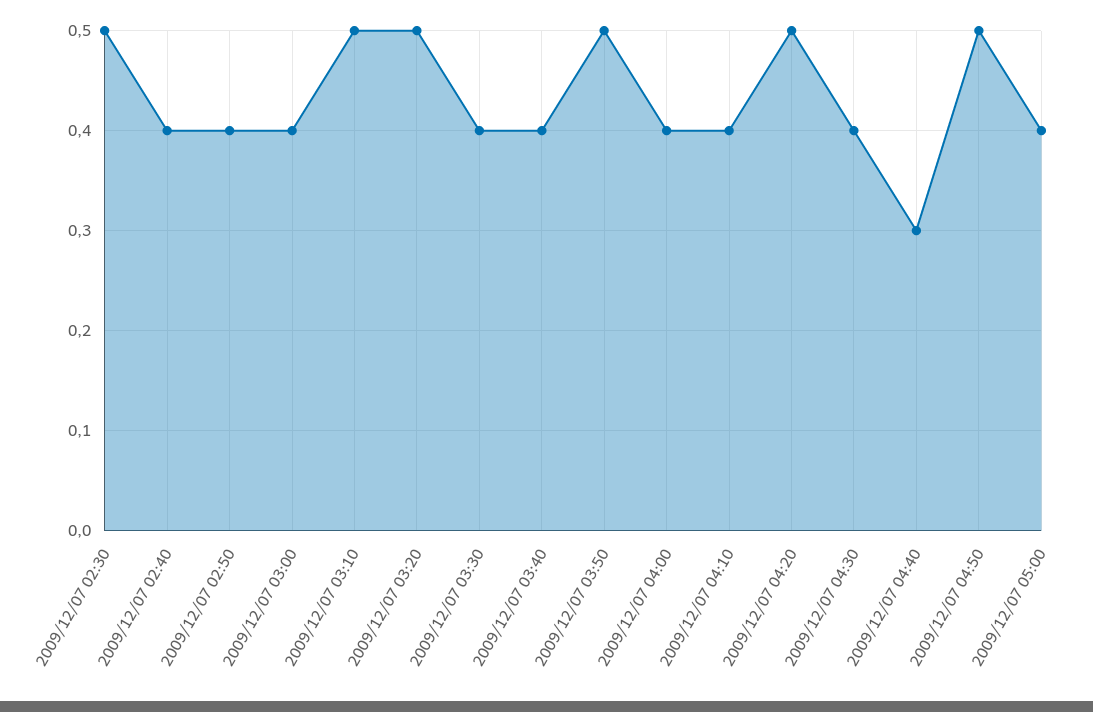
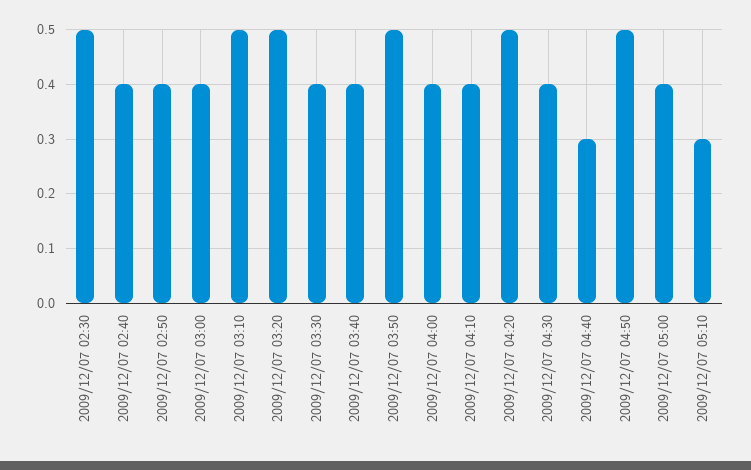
2009/12/07 05:10: none -> 0.3

